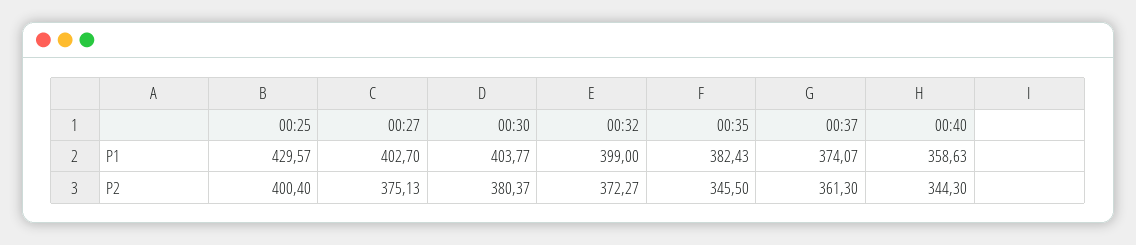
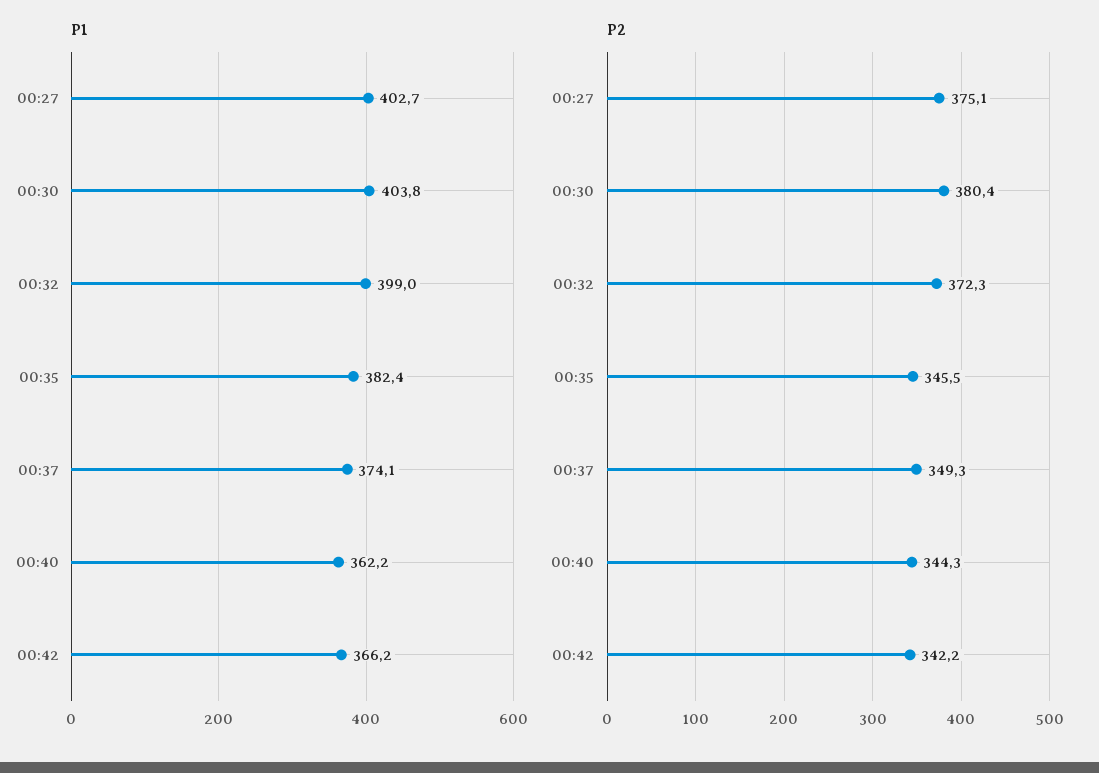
P1, 00:25: 429.57 -> none
P1, 00:40: 358.63 -> 362.2
P2, 00:25: 400.4 -> none
P2, 00:37: 361.3 -> 349.3
P1, 00:42: none -> 366.2
P2, 00:42: none -> 342.2

